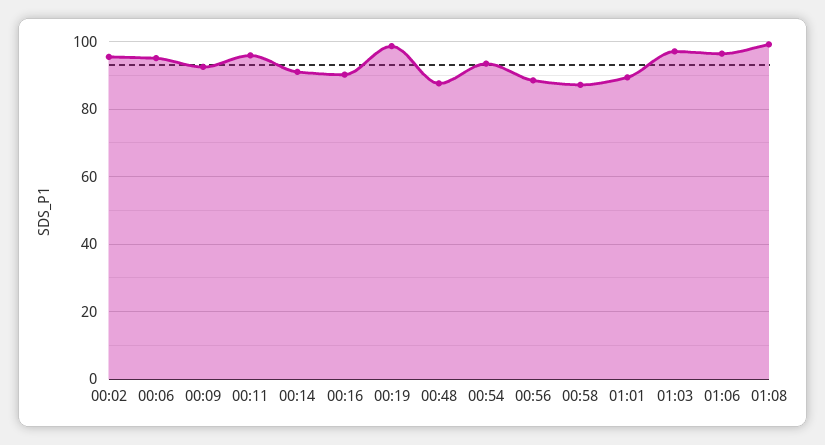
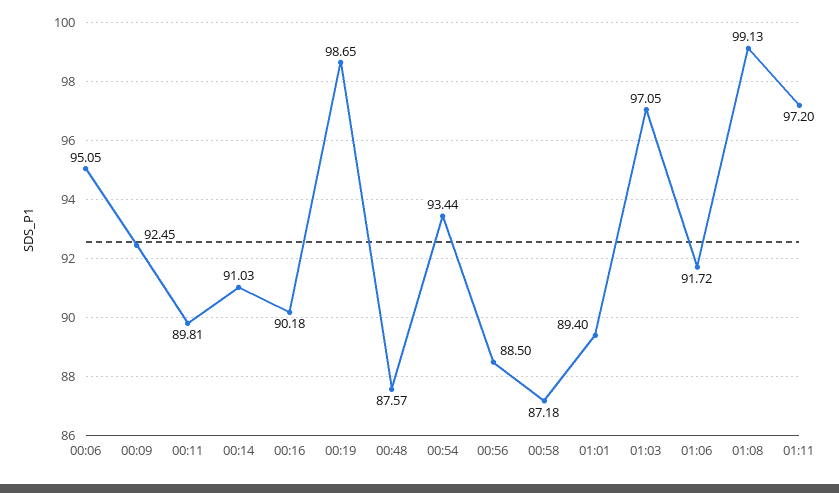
00:02: 96 -> none
00:11: 96 -> 89.81
01:06: 96 -> 91.72
01:11: none -> 97.2

